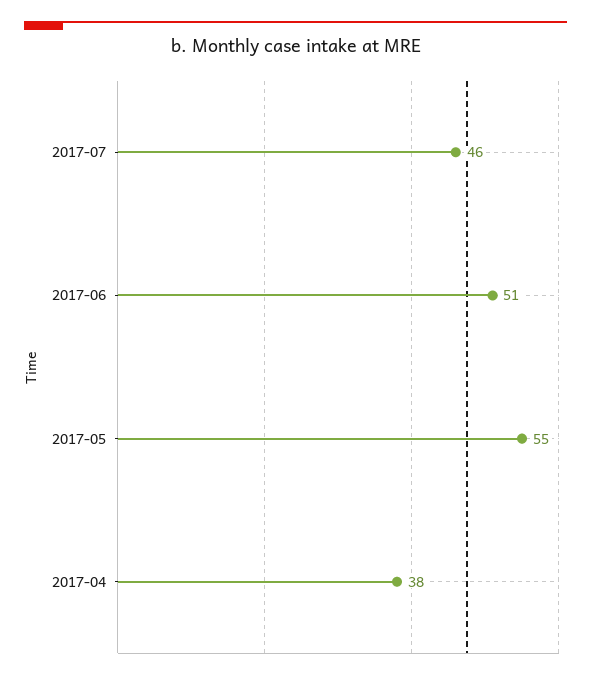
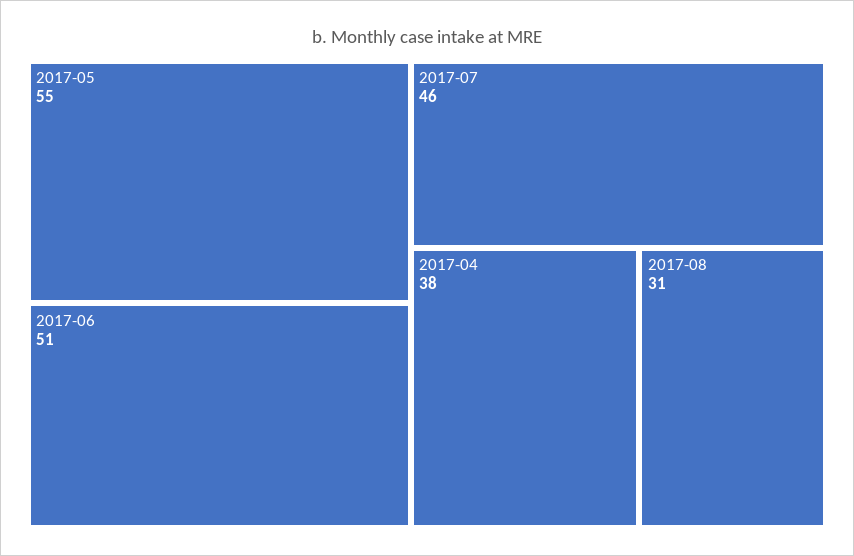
2017-08: none -> 31

